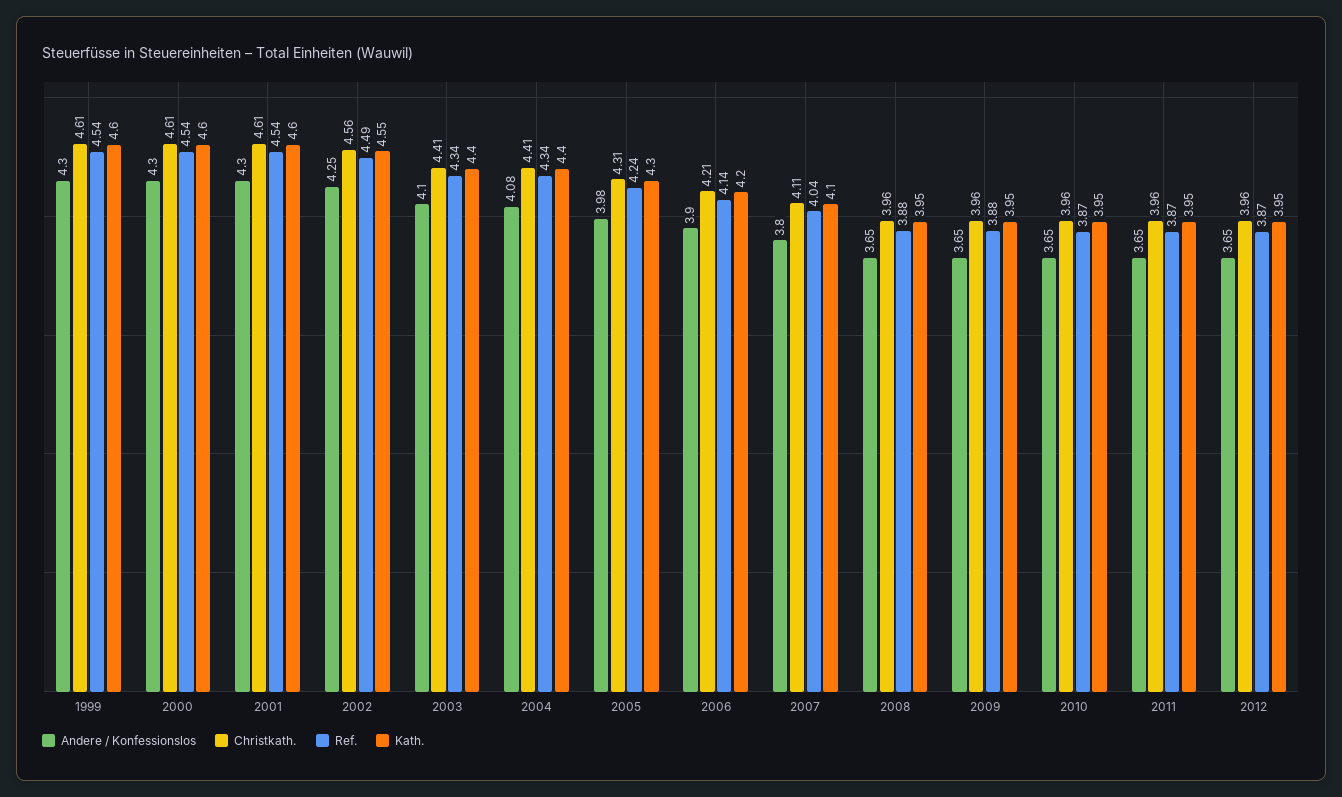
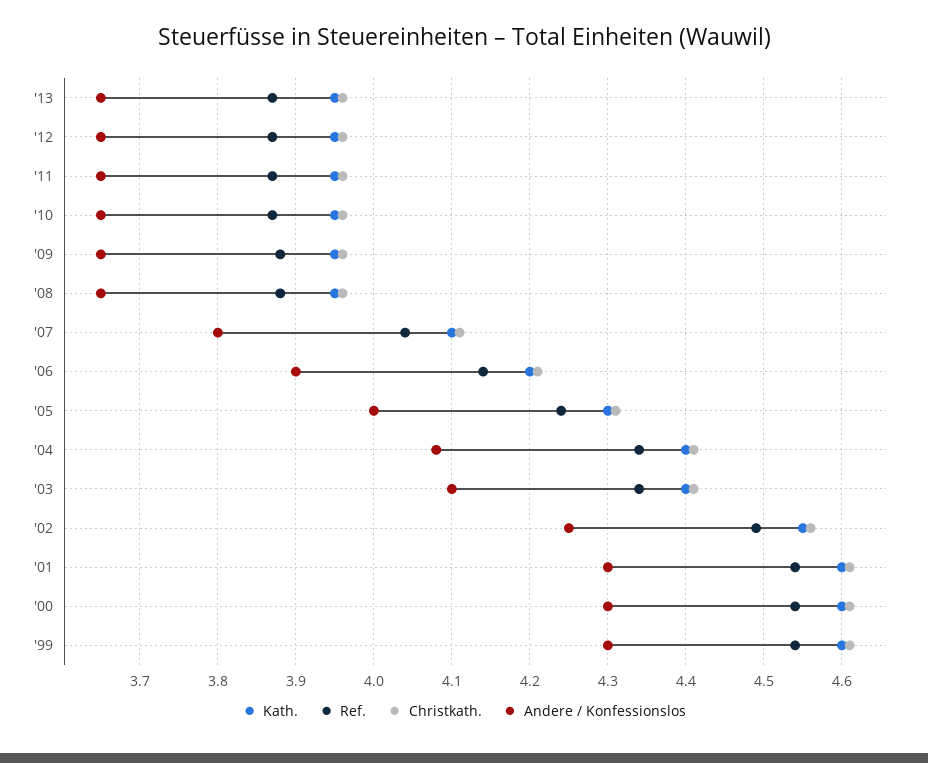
Andere / Konfessionslos, 2005: 3.98 -> 4
Kath., '13: none -> 3.95
Ref., '13: none -> 3.87
Christkath., '13: none -> 3.96
Andere / Konfessionslos, '13: none -> 3.65

